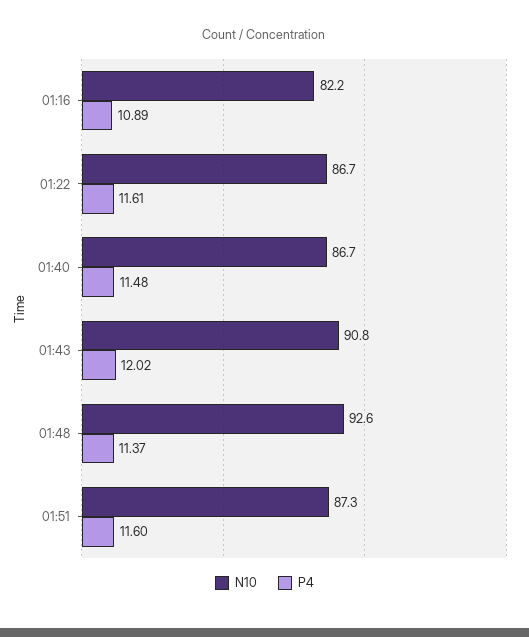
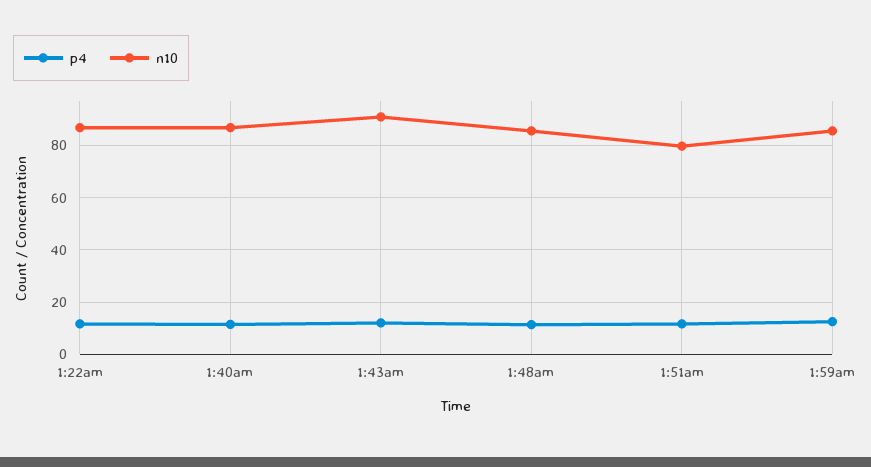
N10, 01:16: 82.2 -> none
P4, 01:16: 10.89 -> none
N10, 01:48: 92.6 -> 85
N10, 01:51: 87.3 -> 80
P4, 1:59am: none -> 12.5
N10, 1:59am: none -> 85

